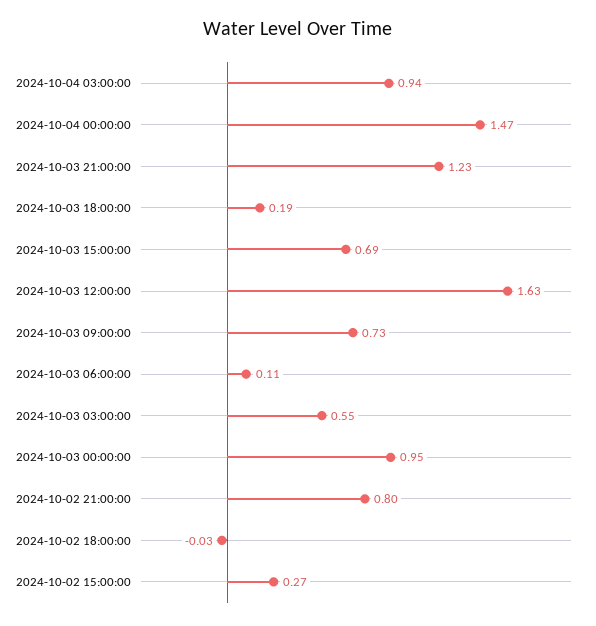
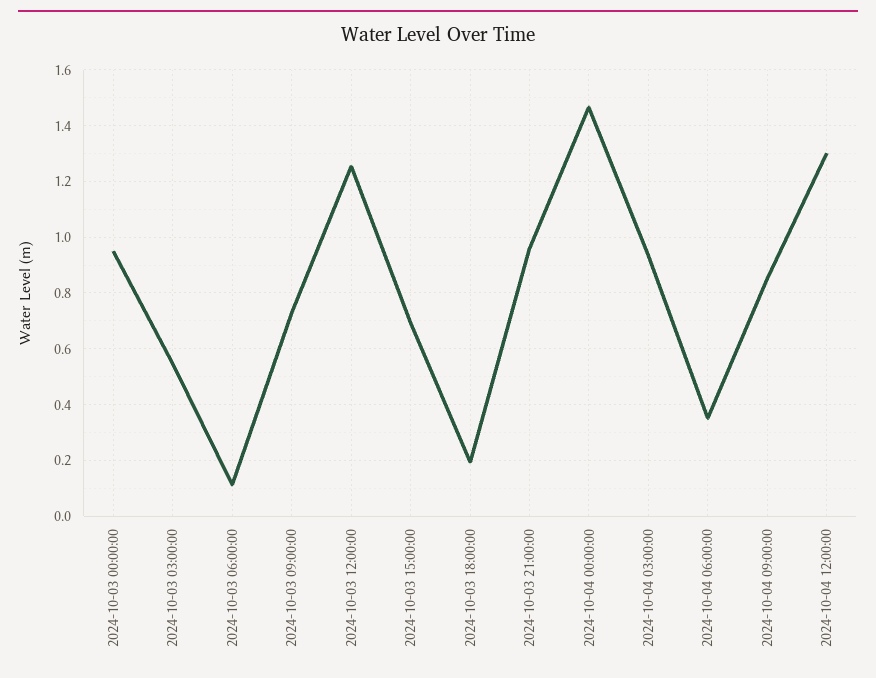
2024-10-03 21:00:00: 1.23 -> 0.95
2024-10-03 12:00:00: 1.63 -> 1.25
2024-10-02 21:00:00: 0.8 -> none
2024-10-02 18:00:00: -0.03 -> none
2024-10-02 15:00:00: 0.27 -> none
2024-10-04 06:00:00: none -> 0.35
2024-10-04 09:00:00: none -> 0.85
2024-10-04 12:00:00: none -> 1.3

